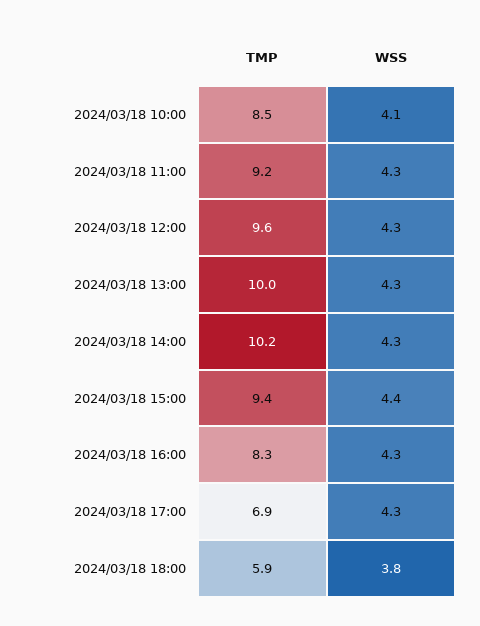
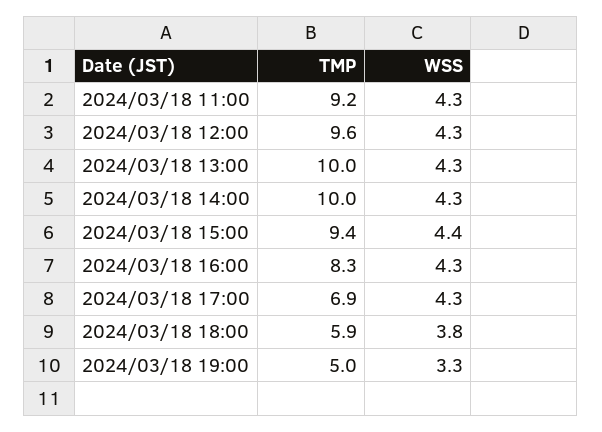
TMP, 2024/03/18 10:00: 8.5 -> none
WSS, 2024/03/18 10:00: 4.1 -> none
TMP, 2024/03/18 14:00: 10.2 -> 10
TMP, 2024/03/18 19:00: none -> 5
WSS, 2024/03/18 19:00: none -> 3.3

